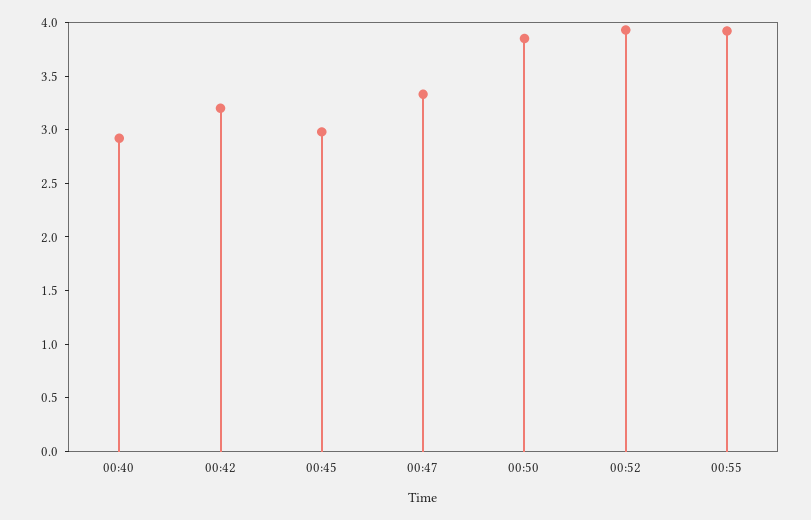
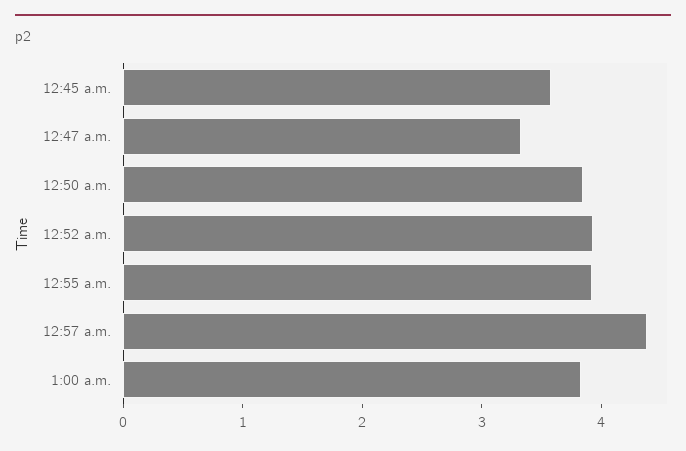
00:40: 2.9 -> none
00:42: 3.2 -> none
00:45: 3 -> 3.6
12:57 a.m.: none -> 4.4
1:00 a.m.: none -> 3.8

